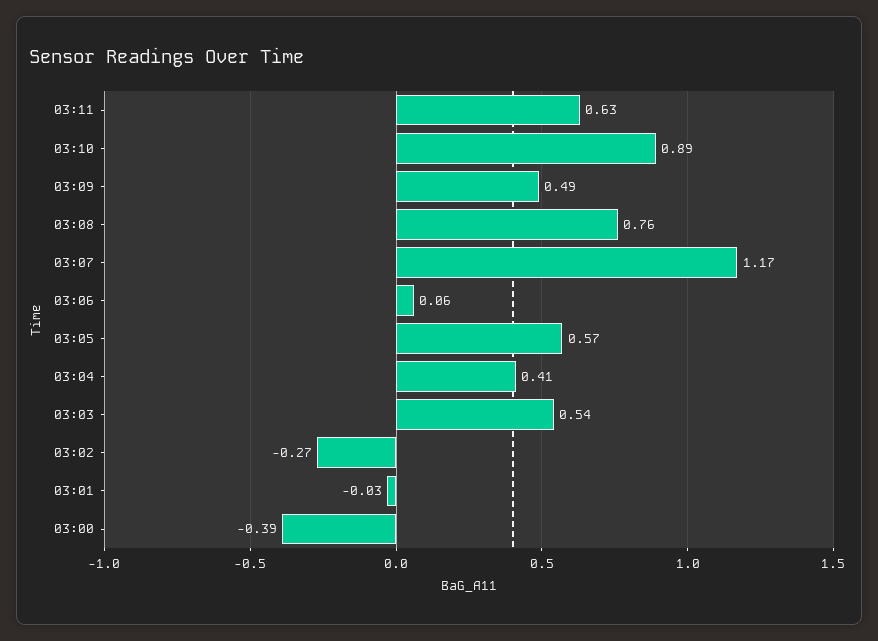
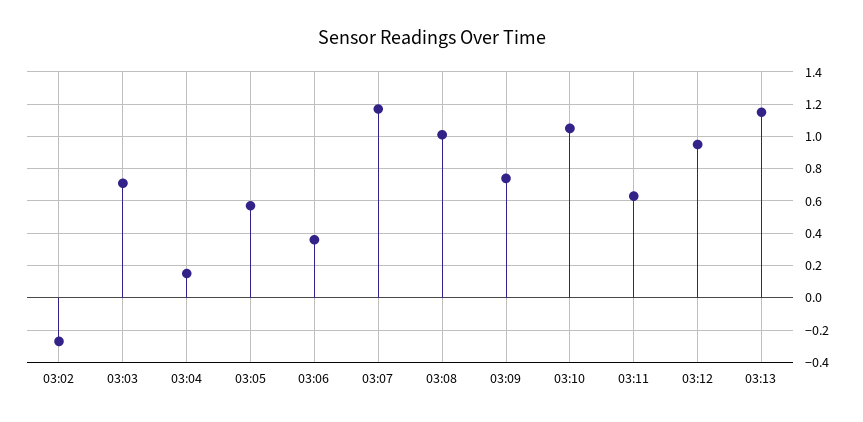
03:10: 0.89 -> 1.05
03:09: 0.49 -> 0.75
03:08: 0.76 -> 1
03:06: 0.06 -> 0.35
03:04: 0.41 -> 0.15
03:03: 0.54 -> 0.7
03:01: -0.03 -> none
03:00: -0.39 -> none
03:12: none -> 0.95
03:13: none -> 1.15

